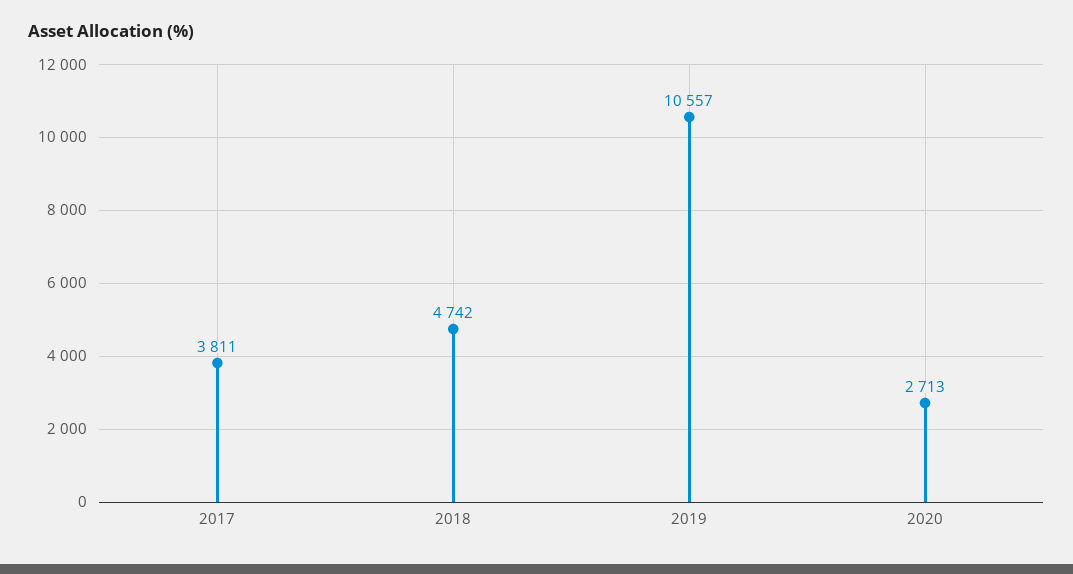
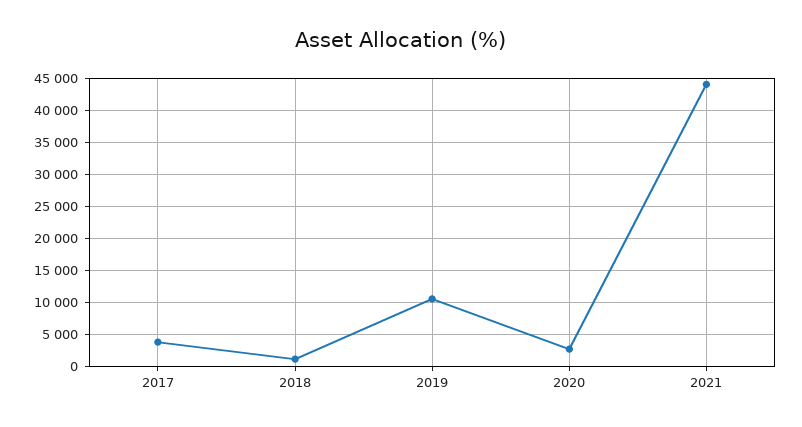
2018: 4742 -> 1000
2021: none -> 44000

